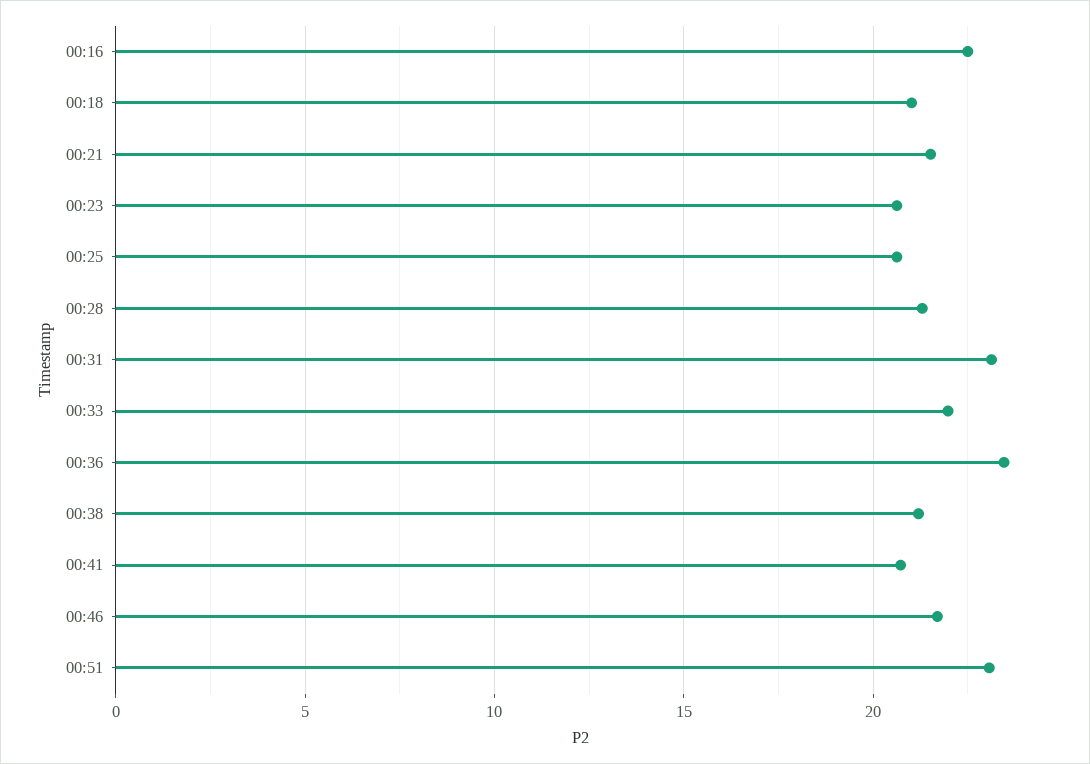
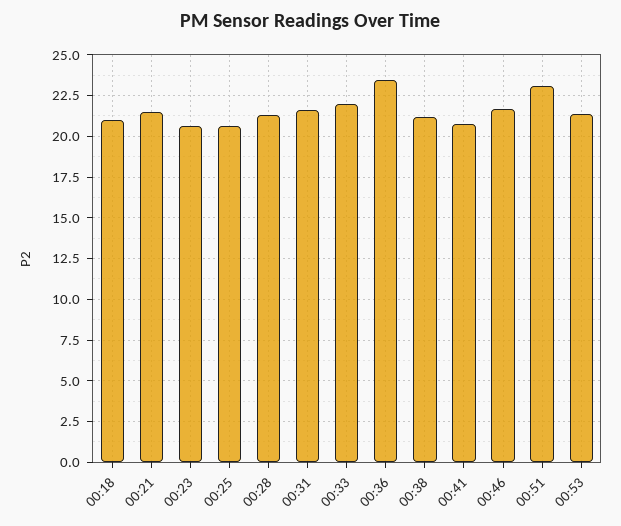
00:16: 22.5 -> none
00:31: 23 -> 21.5
00:53: none -> 21.5

